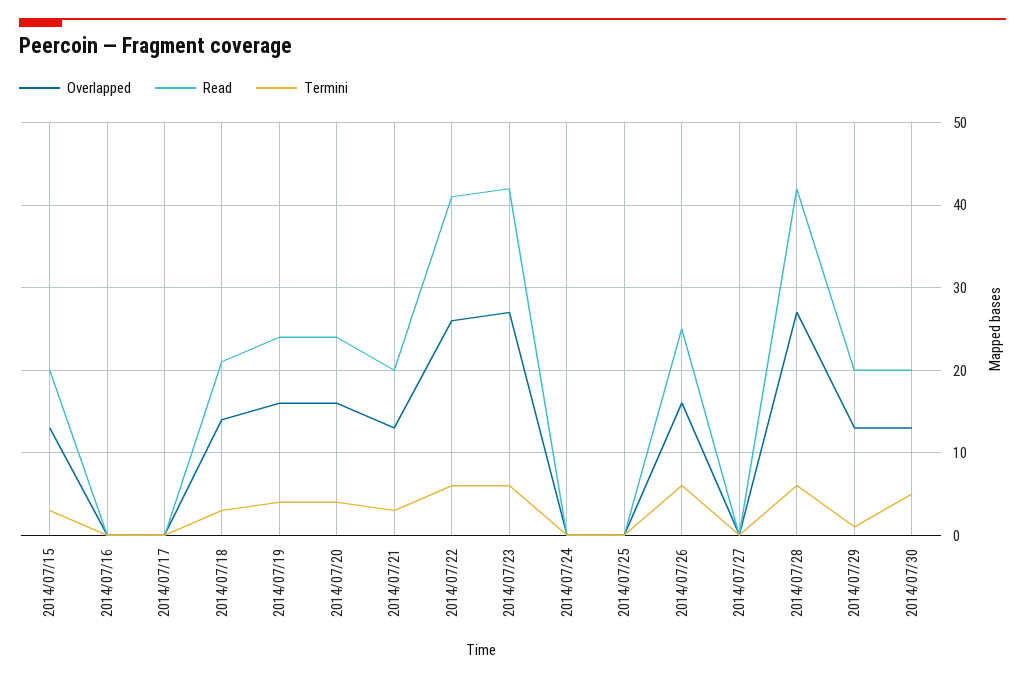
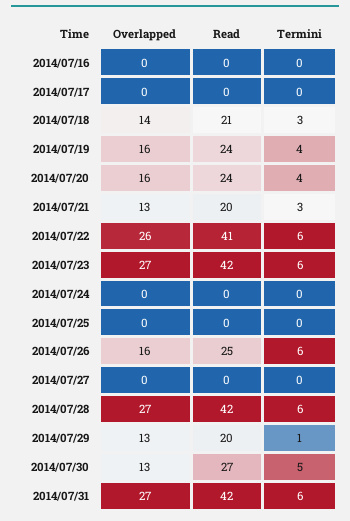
Overlapped, 2014/07/15: 13 -> none
Read, 2014/07/15: 20 -> none
Termini, 2014/07/15: 3 -> none
Read, 2014/07/30: 20 -> 27
Overlapped, 2014/07/31: none -> 27
Read, 2014/07/31: none -> 42
Termini, 2014/07/31: none -> 6

